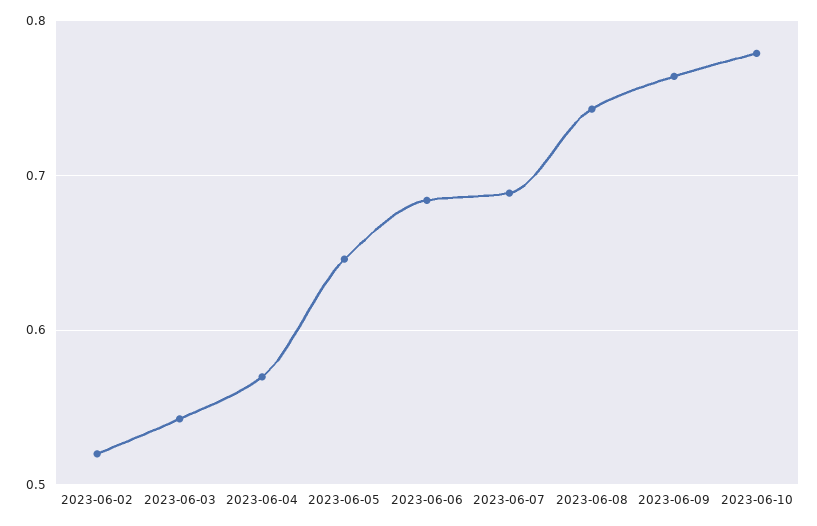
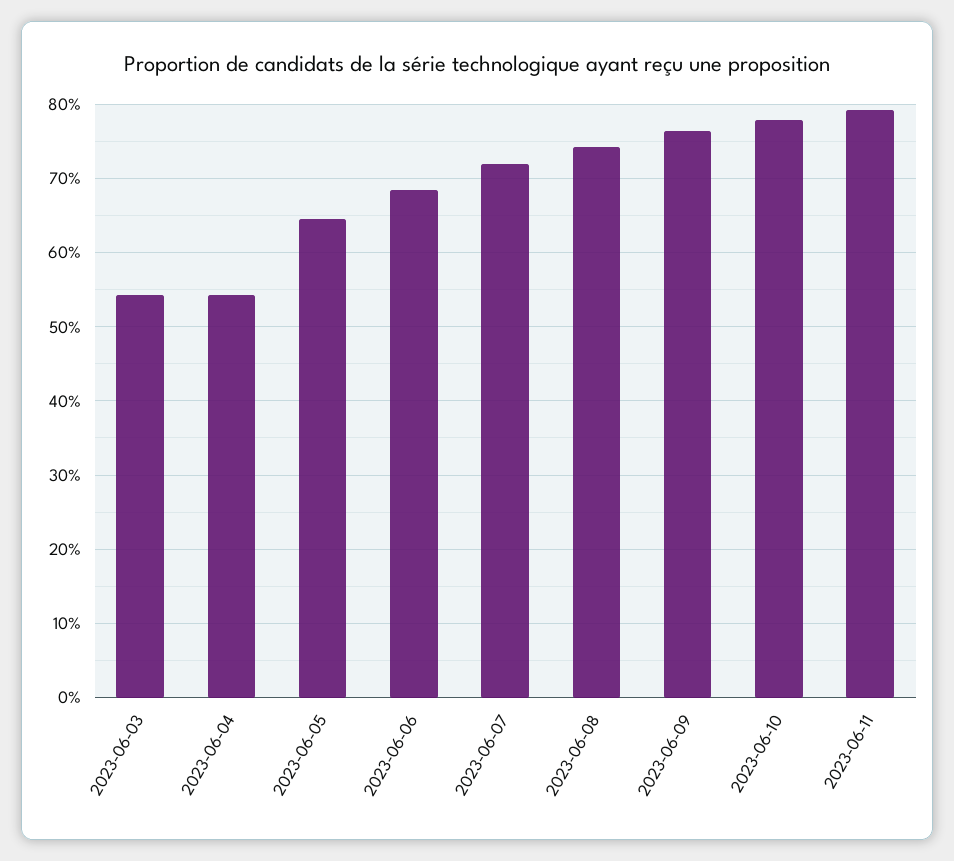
2023-06-02: 0.52 -> none
2023-06-04: 0.57 -> 0.54
2023-06-07: 0.69 -> 0.72
2023-06-11: none -> 0.79

